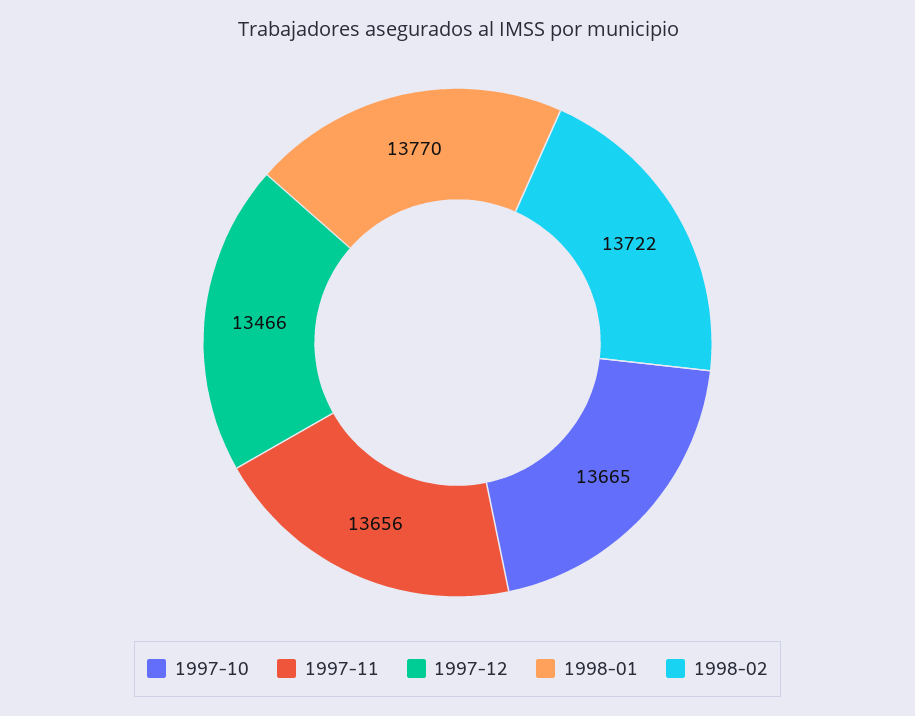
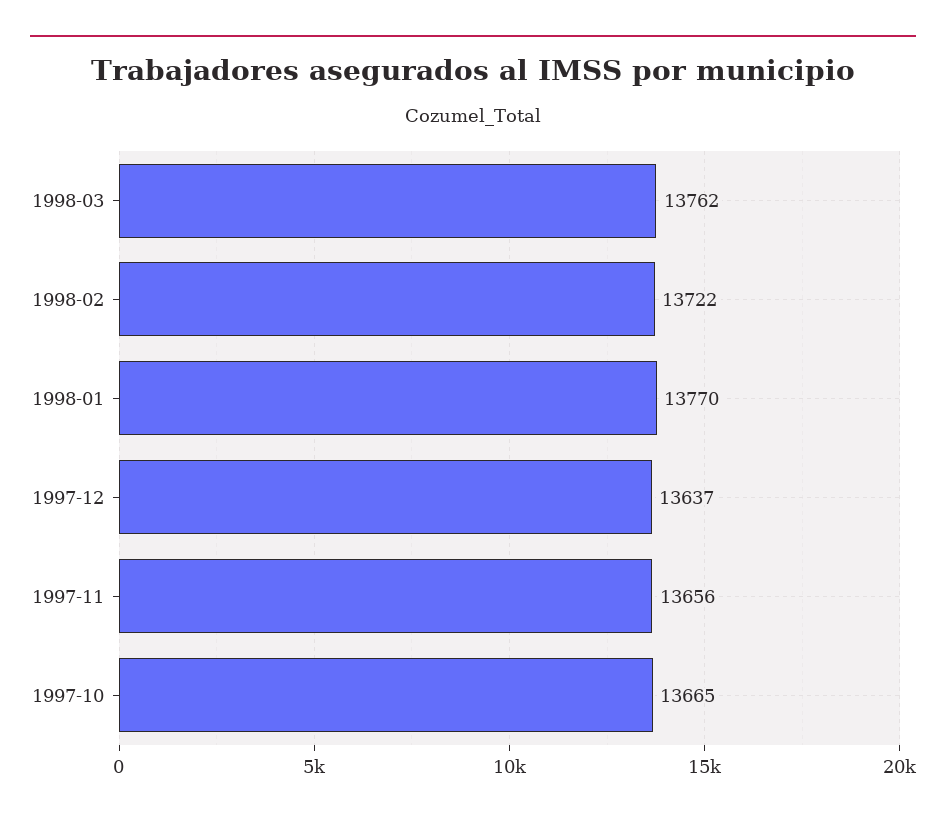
1997-12: 13466 -> 13637
1998-03: none -> 13762

